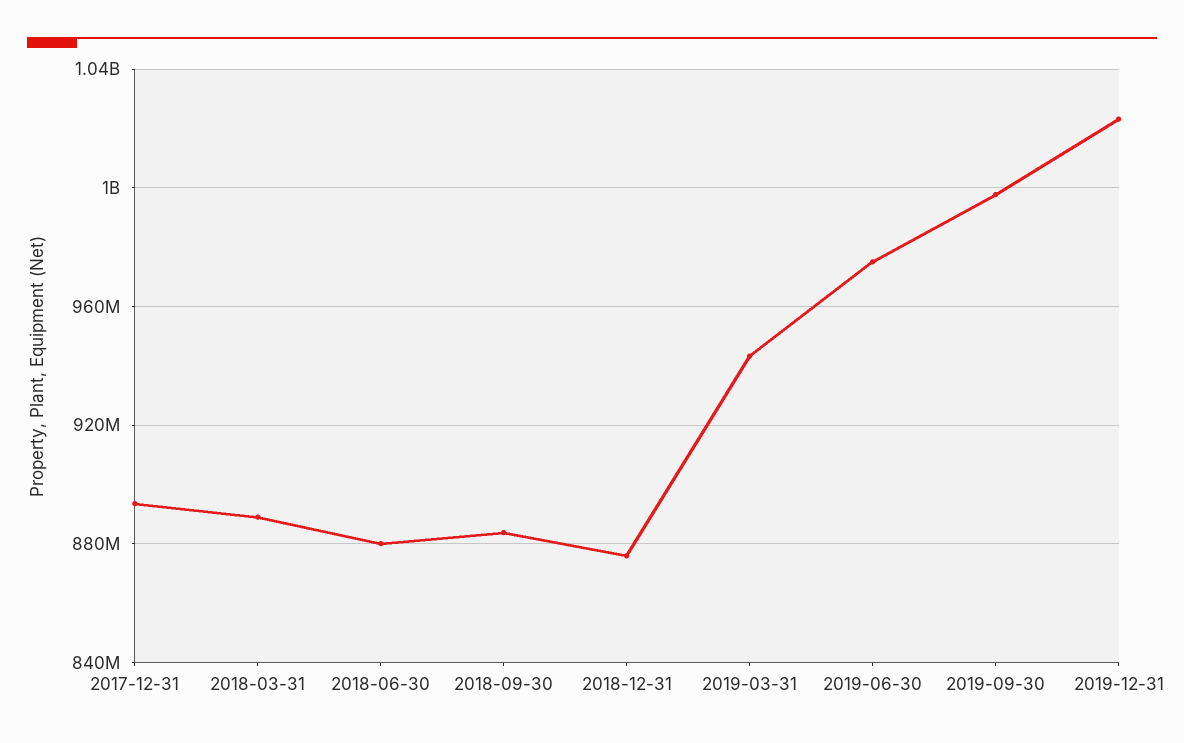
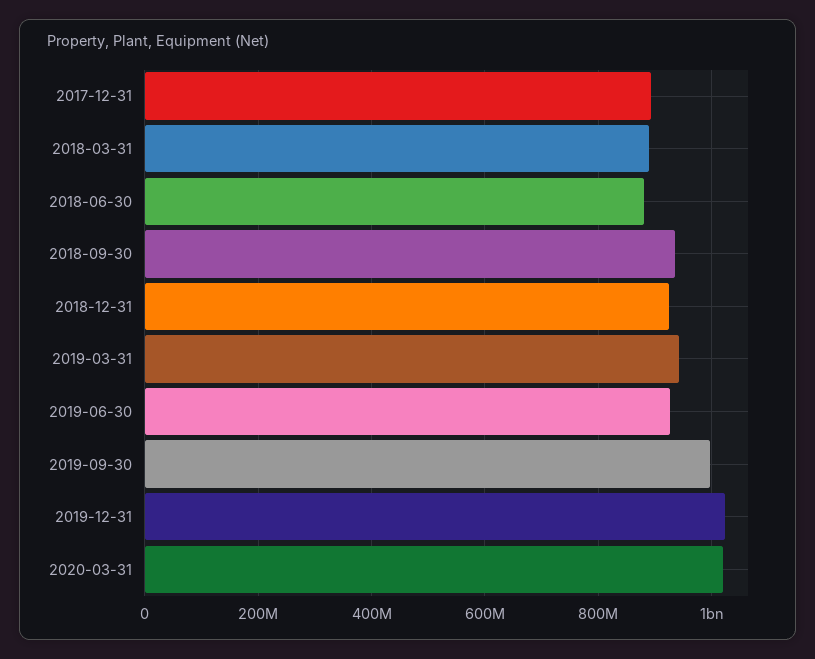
2018-09-30: 885000000 -> 940000000
2018-12-31: 875000000 -> 920000000
2019-06-30: 975000000 -> 920000000
2020-03-31: none -> 1020000000

